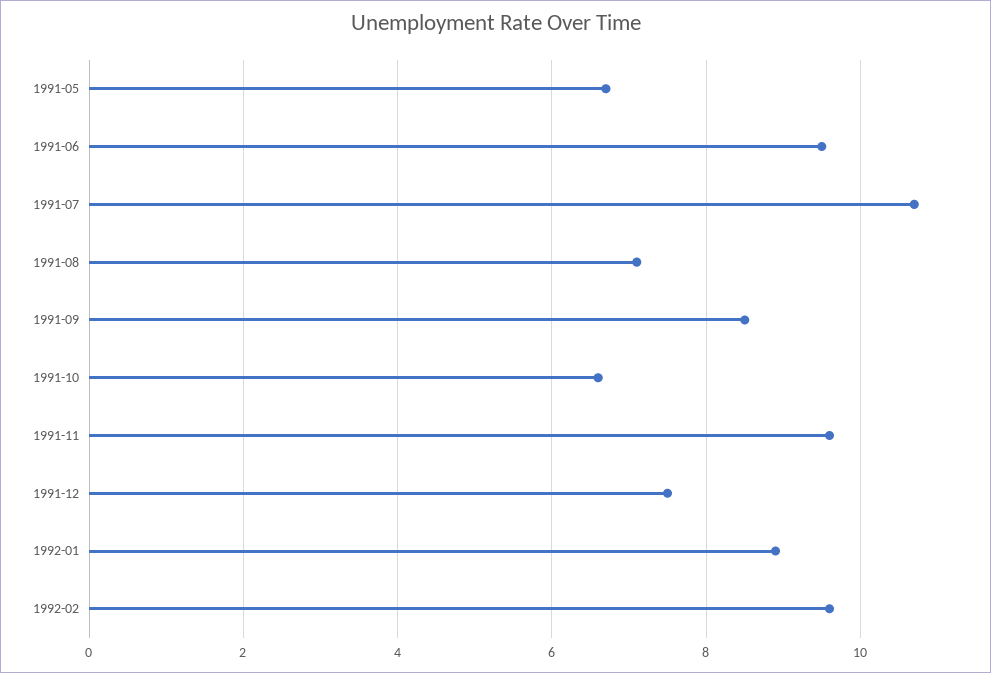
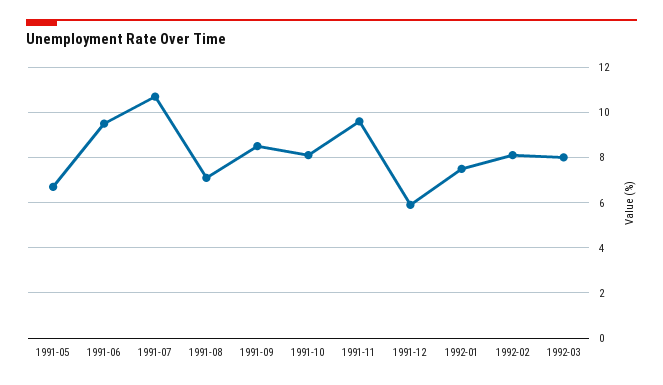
1991-10: 6.5 -> 8
1991-12: 7.5 -> 6
1992-01: 9 -> 7.5
1992-02: 9.5 -> 8
1992-03: none -> 8

